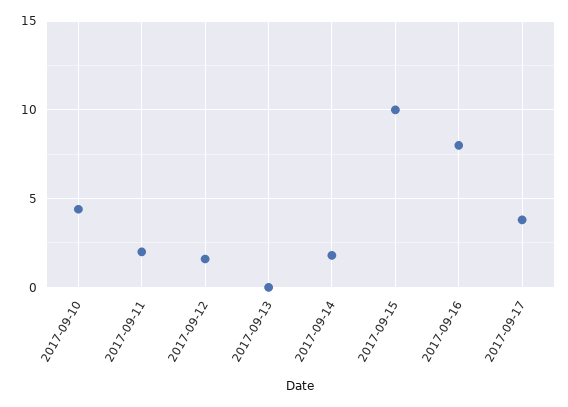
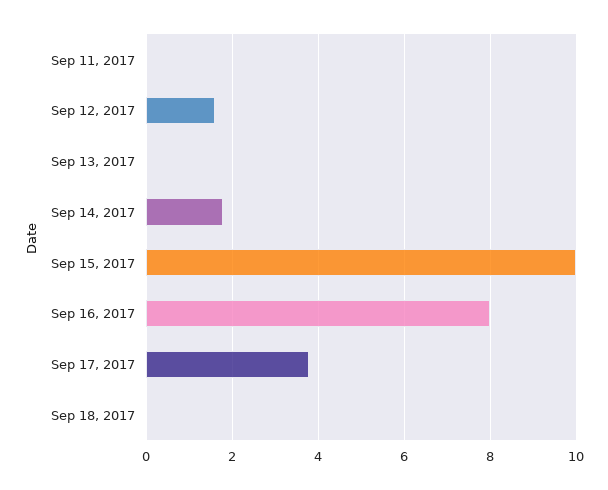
2017-09-10: 4.5 -> none
2017-09-11: 2 -> 0
Sep 18, 2017: none -> 0

